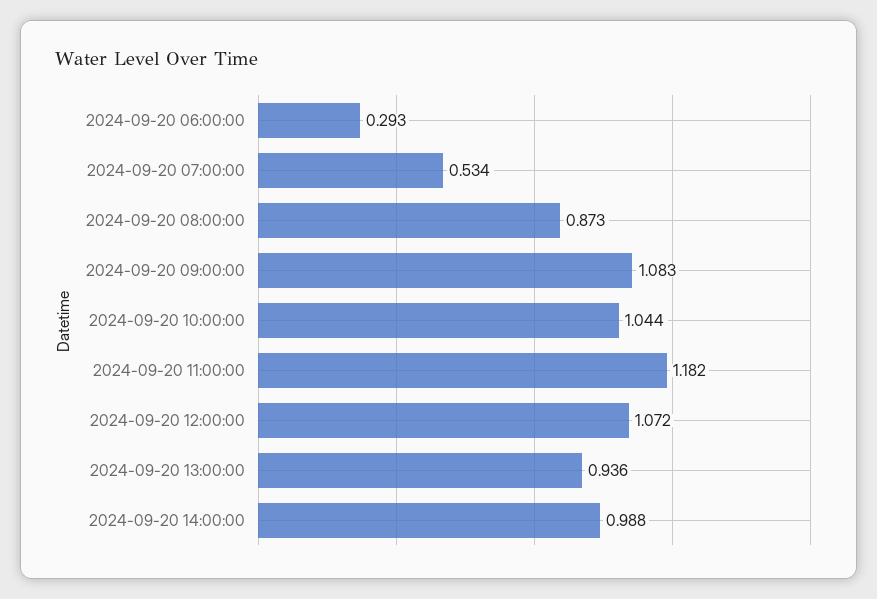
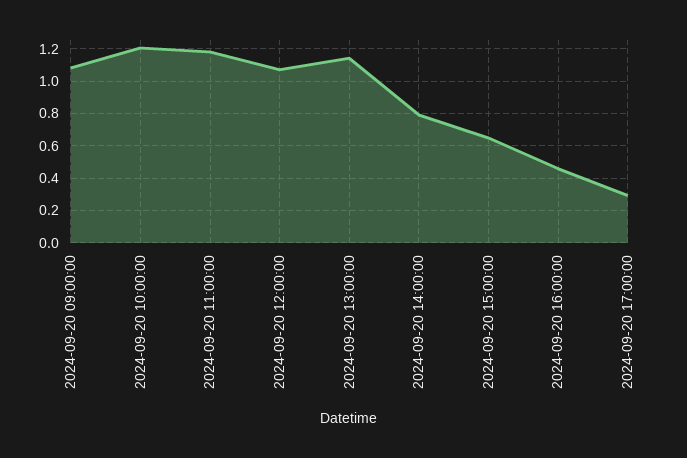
2024-09-20 06:00:00: 0.293 -> none
2024-09-20 07:00:00: 0.534 -> none
2024-09-20 08:00:00: 0.873 -> none
2024-09-20 10:00:00: 1.044 -> 1.2
2024-09-20 13:00:00: 0.936 -> 1.15
2024-09-20 14:00:00: 0.988 -> 0.8
2024-09-20 15:00:00: none -> 0.65
2024-09-20 16:00:00: none -> 0.45
2024-09-20 17:00:00: none -> 0.3

